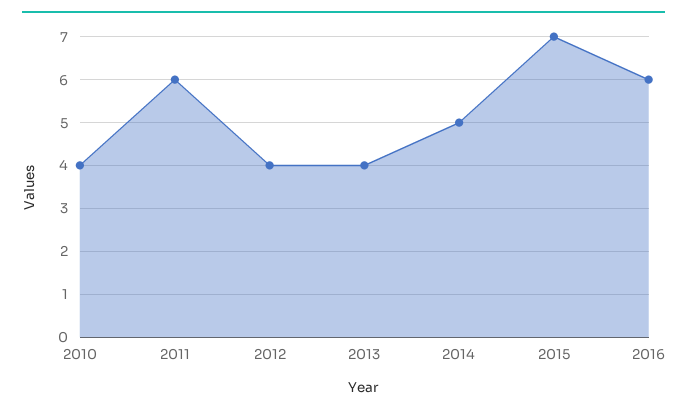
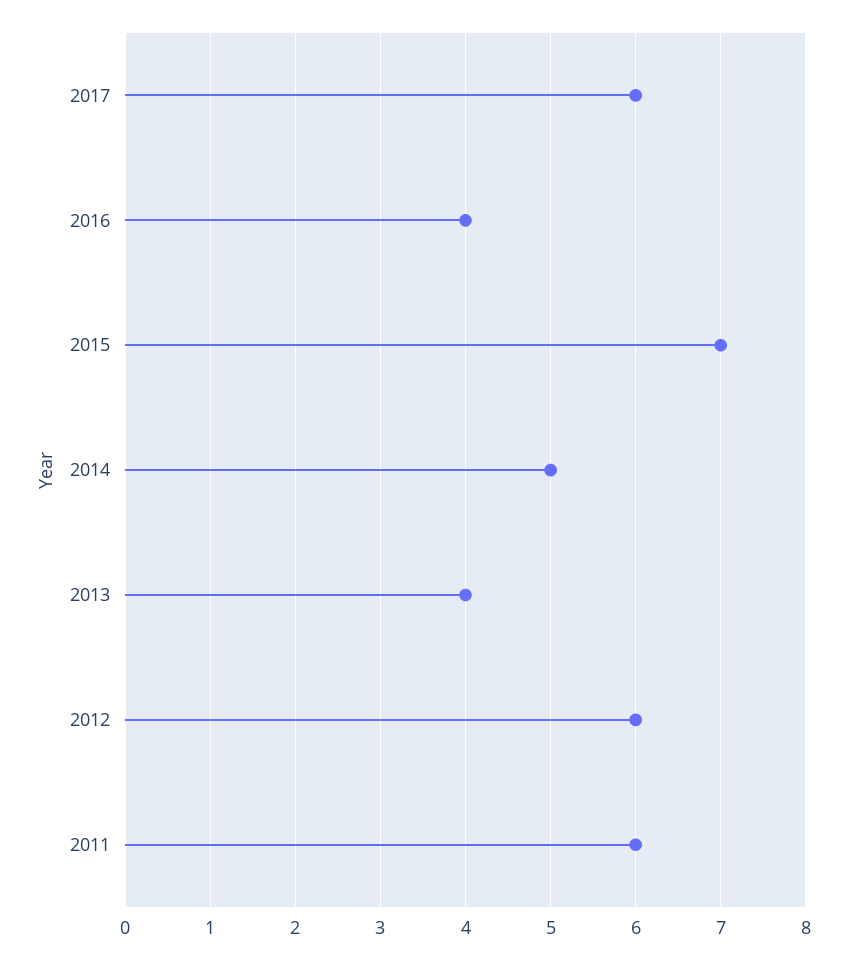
2010: 4 -> none
2012: 4 -> 6
2016: 6 -> 4
2017: none -> 6

